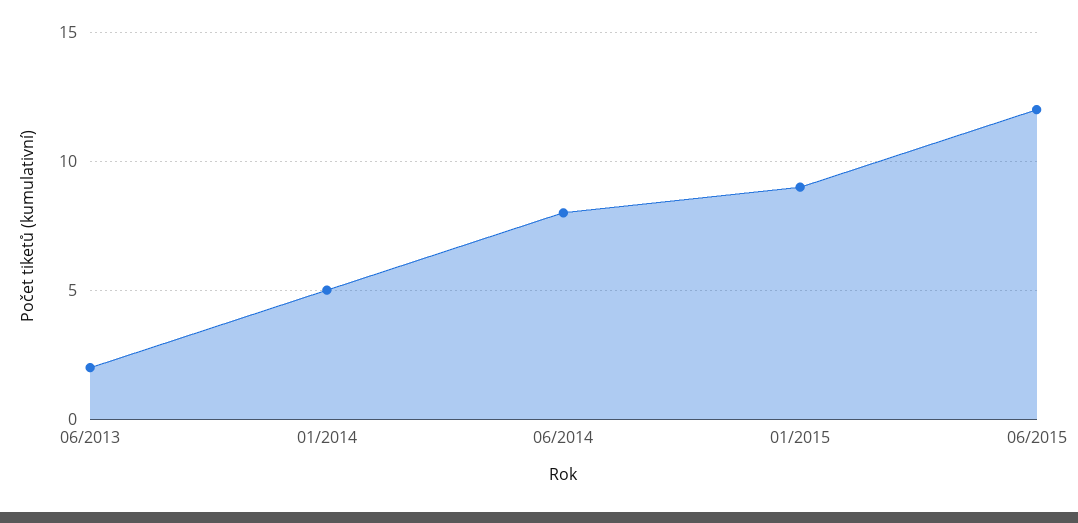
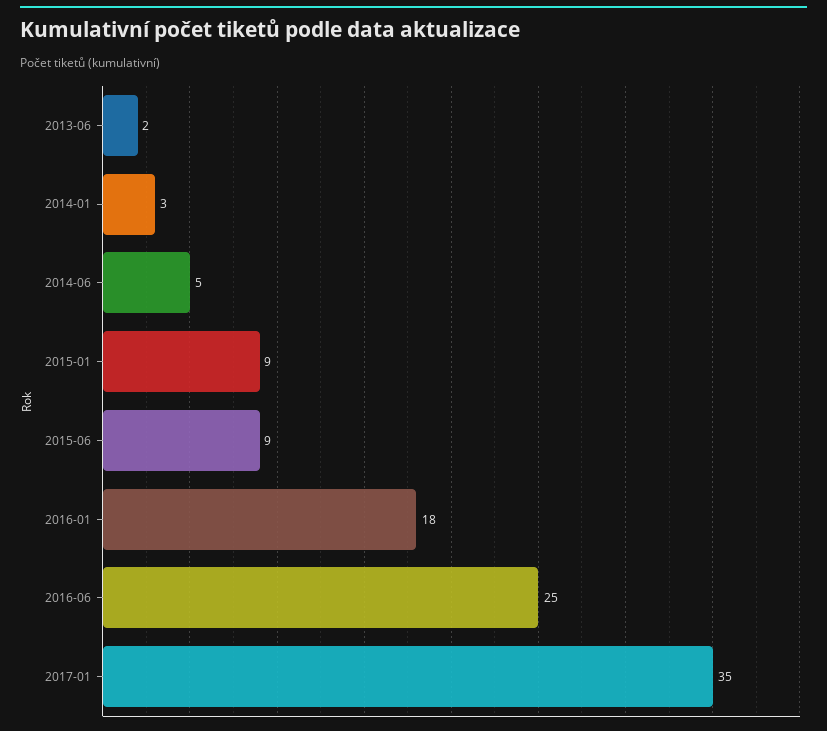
01/2014: 5 -> 3
06/2014: 8 -> 5
06/2015: 12 -> 9
2016-01: none -> 18
2016-06: none -> 25
2017-01: none -> 35

